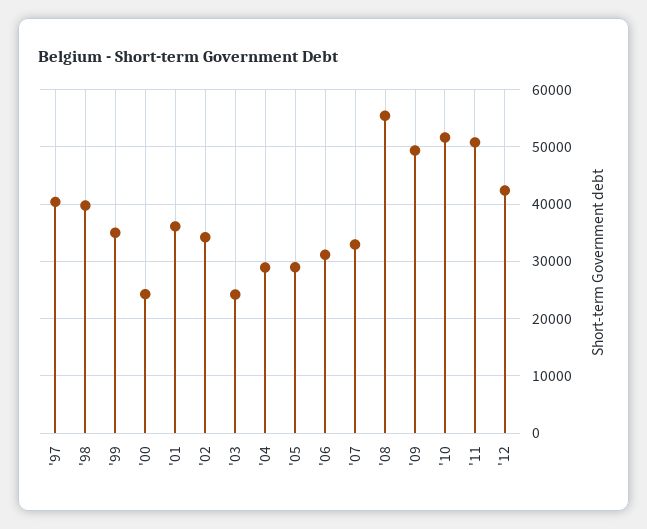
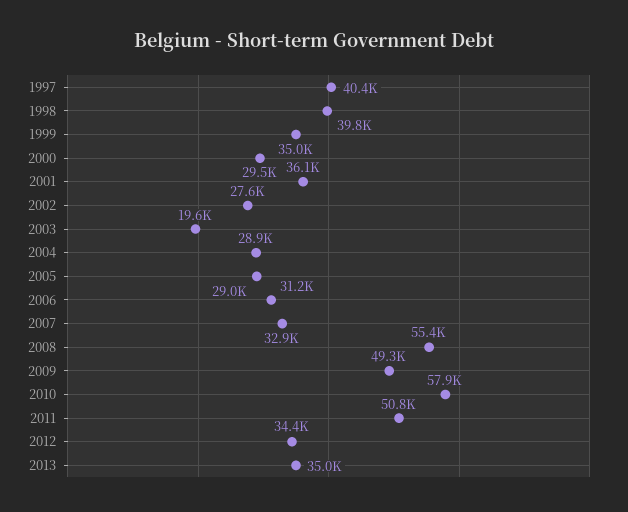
'00: 24000 -> 29500
'02: 34000 -> 27600
'03: 24000 -> 19600
'10: 52000 -> 57900
'12: 42000 -> 34400
2013: none -> 35000

